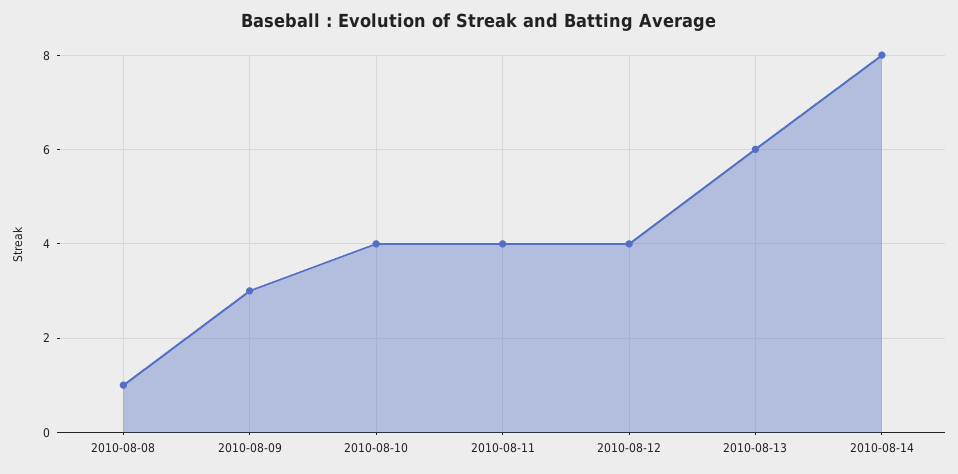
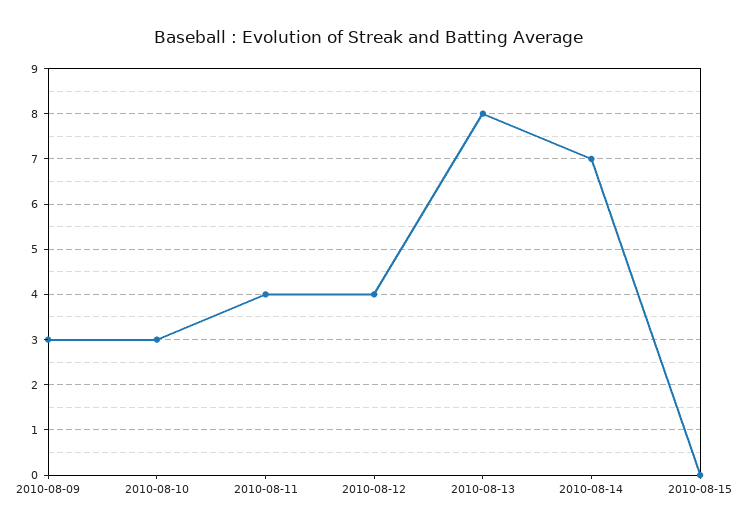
2010-08-08: 1 -> none
2010-08-10: 4 -> 3
2010-08-13: 6 -> 8
2010-08-14: 8 -> 7
2010-08-15: none -> 0

